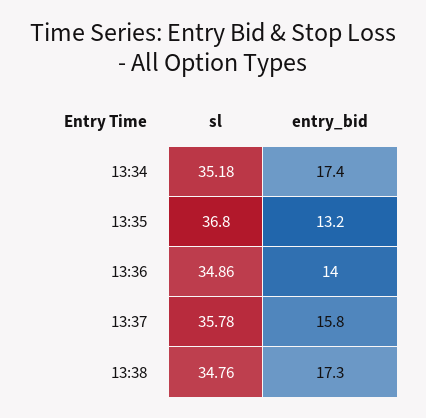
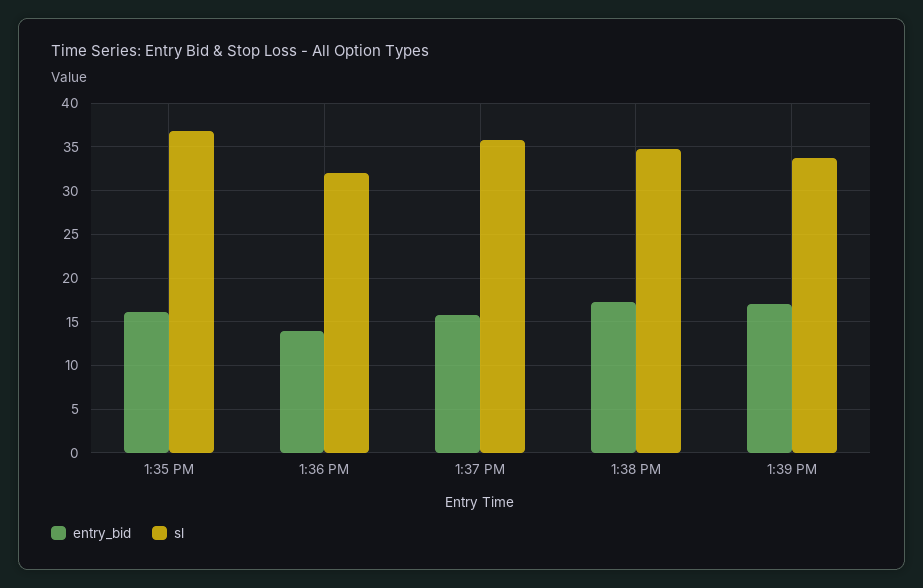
sl, 13:34: 35.18 -> none
entry_bid, 13:34: 17.4 -> none
entry_bid, 13:35: 13.2 -> 16
sl, 13:36: 34.86 -> 32
entry_bid, 1:39 PM: none -> 17
sl, 1:39 PM: none -> 34

